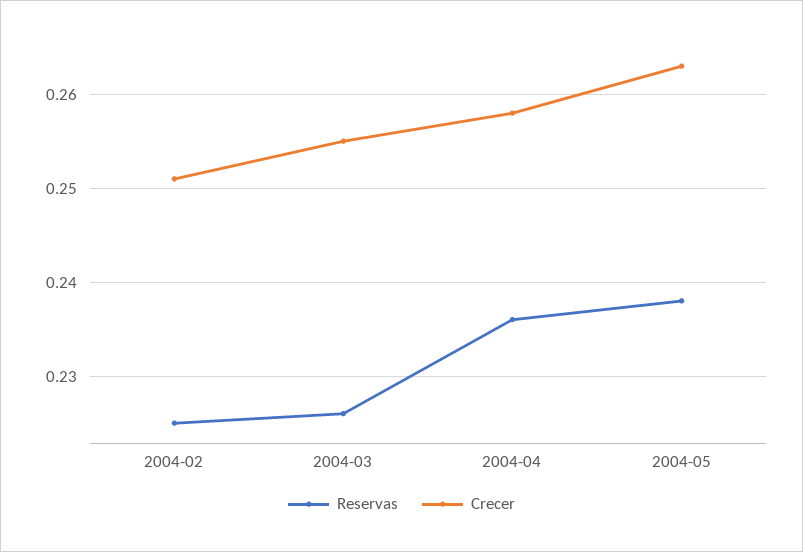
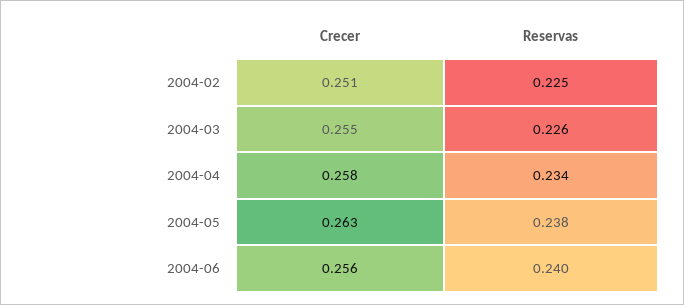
Reservas, 2004-04: 0.236 -> 0.234
Crecer, 2004-06: none -> 0.256
Reservas, 2004-06: none -> 0.24

